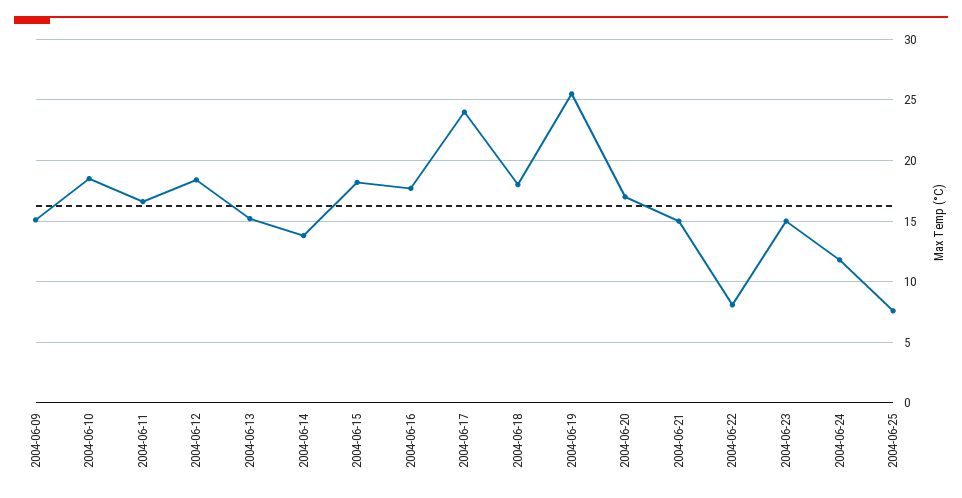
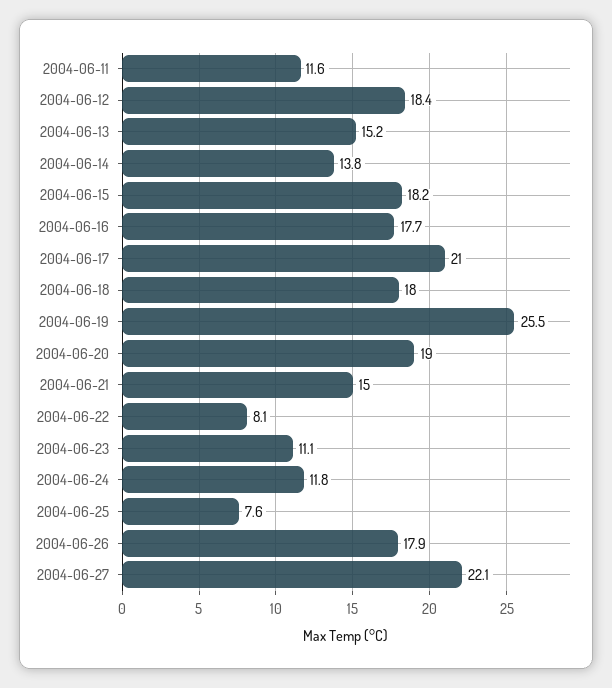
2004-06-09: 15 -> none
2004-06-10: 18.5 -> none
2004-06-11: 16.5 -> 11.6
2004-06-17: 24 -> 21
2004-06-20: 17 -> 19
2004-06-23: 15 -> 11.1
2004-06-26: none -> 17.9
2004-06-27: none -> 22.1

